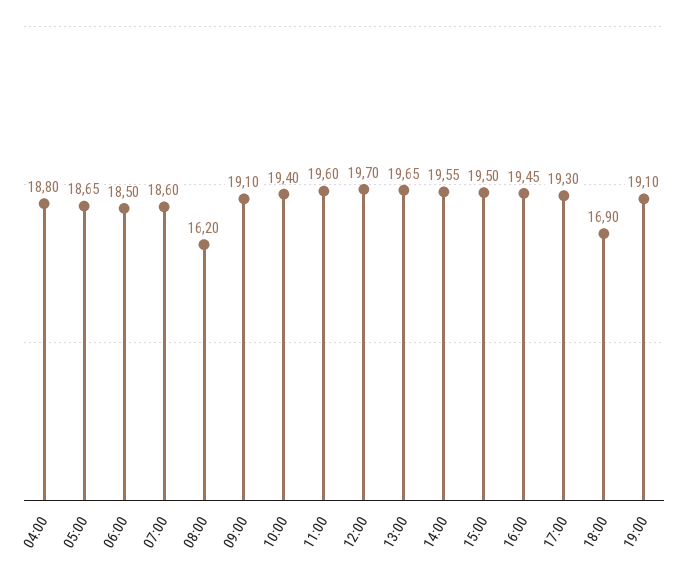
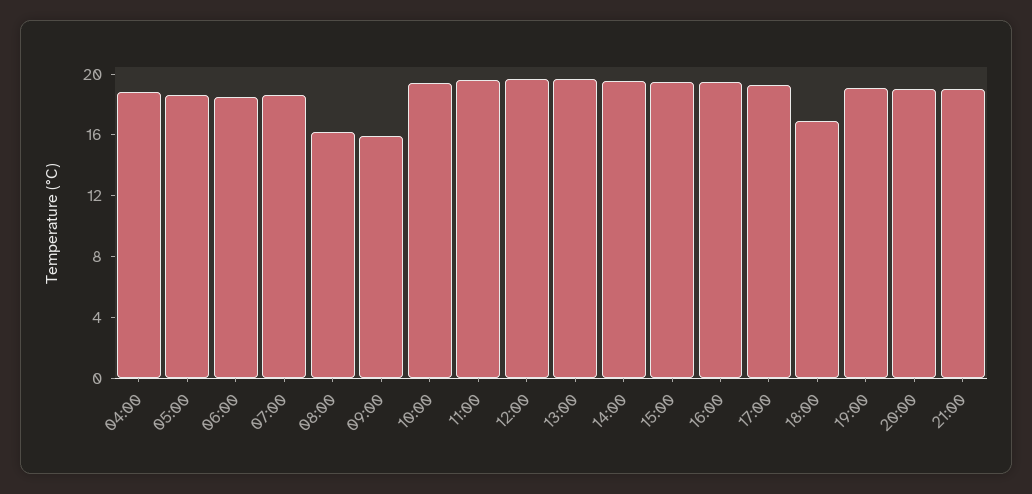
09:00: 19.1 -> 16
20:00: none -> 19
21:00: none -> 19

